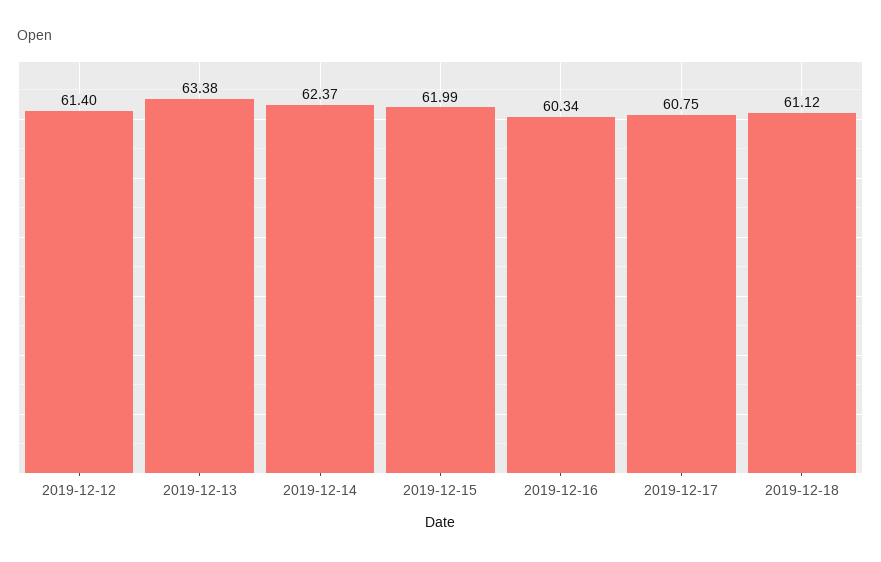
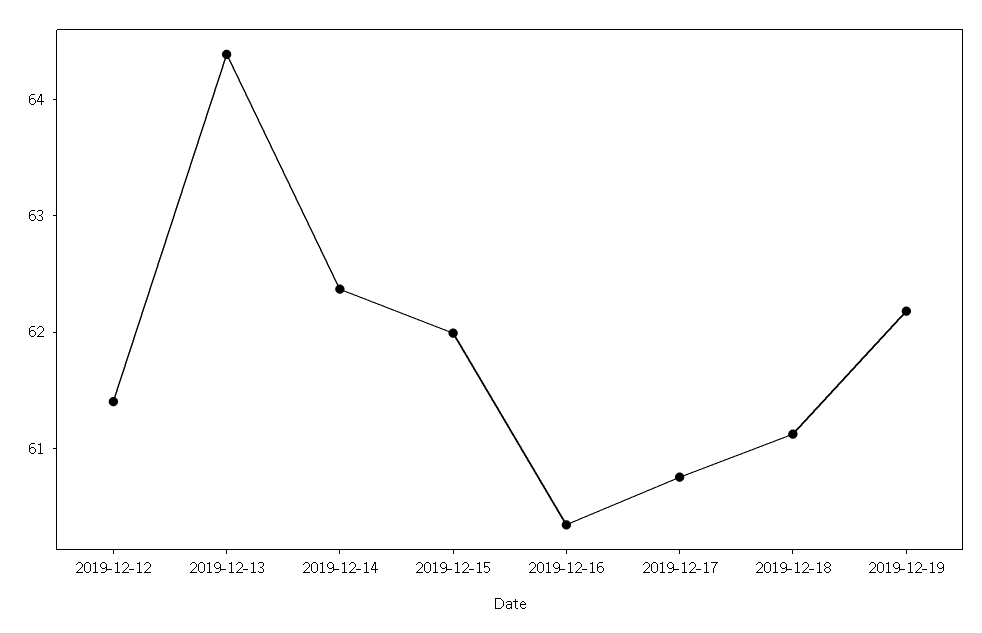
2019-12-13: 63.38 -> 64.4
2019-12-19: none -> 62.2

